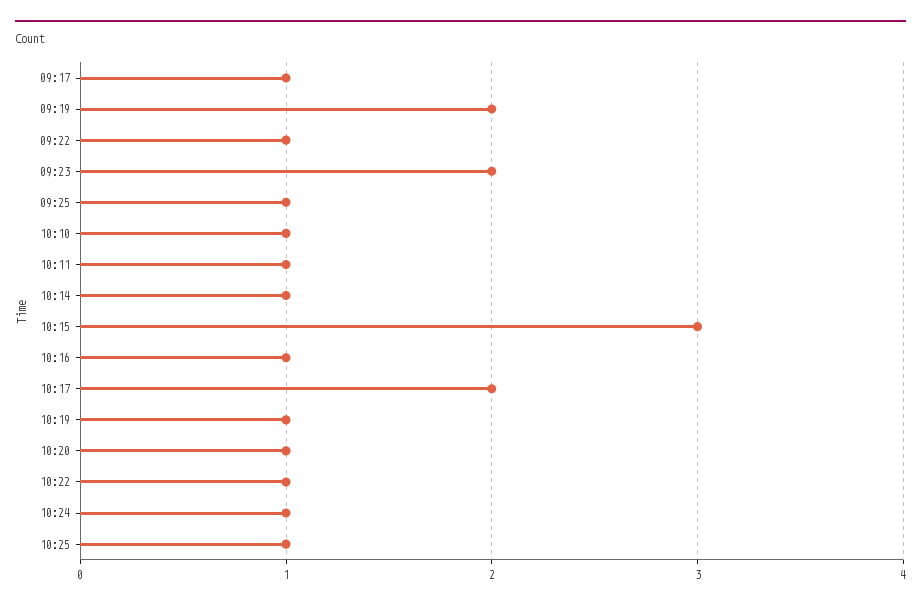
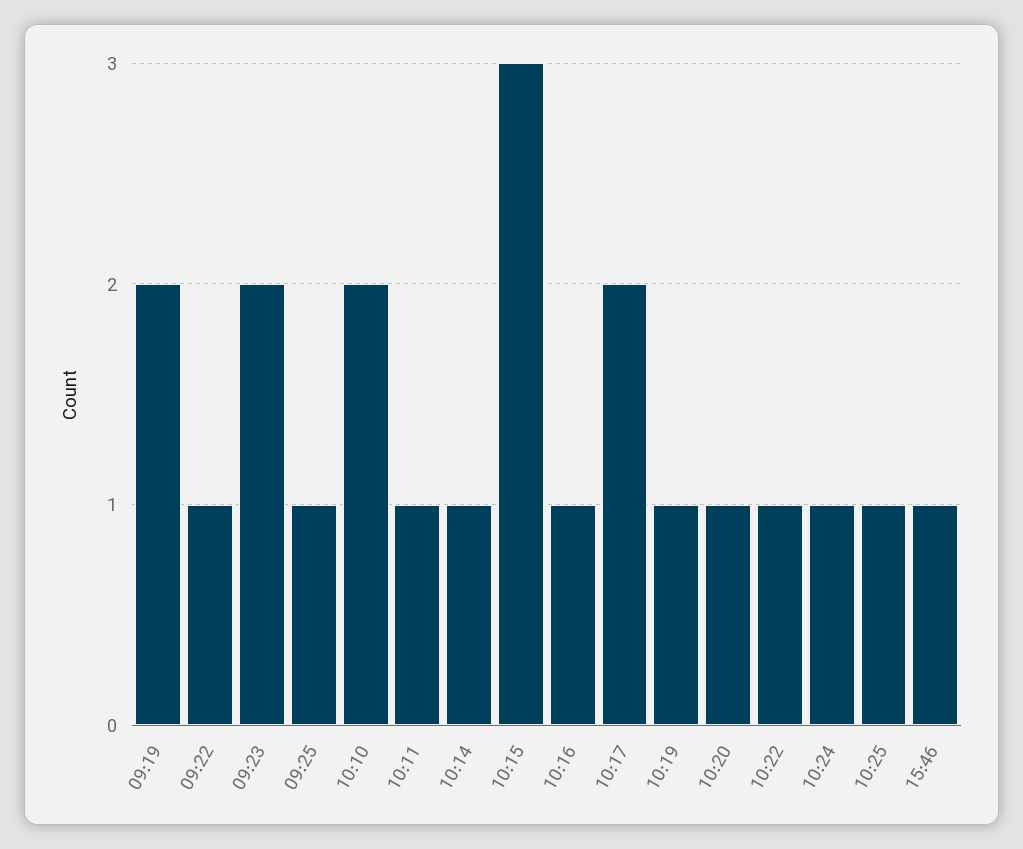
09:17: 1 -> none
10:10: 1 -> 2
15:46: none -> 1

